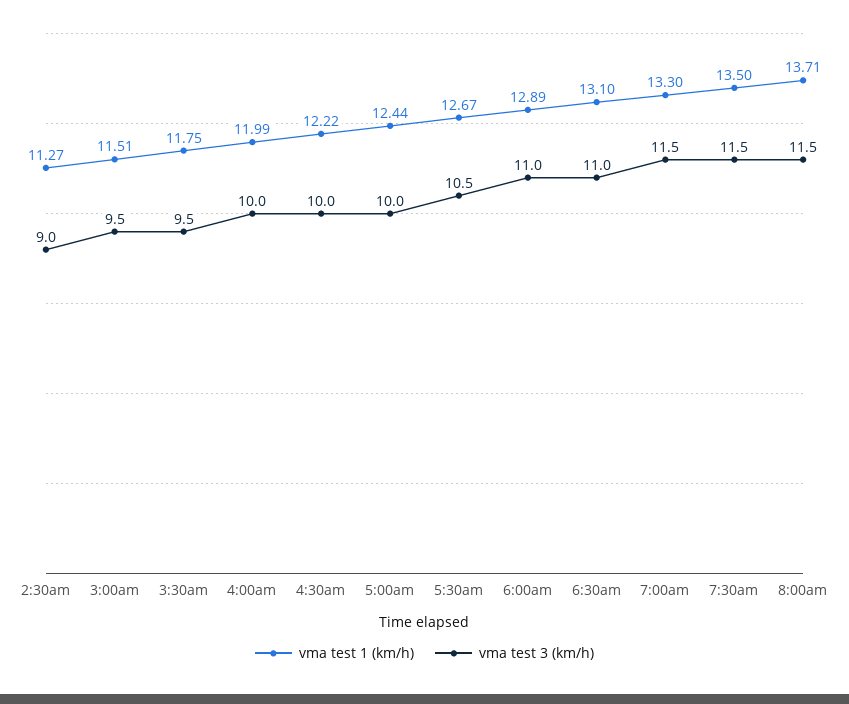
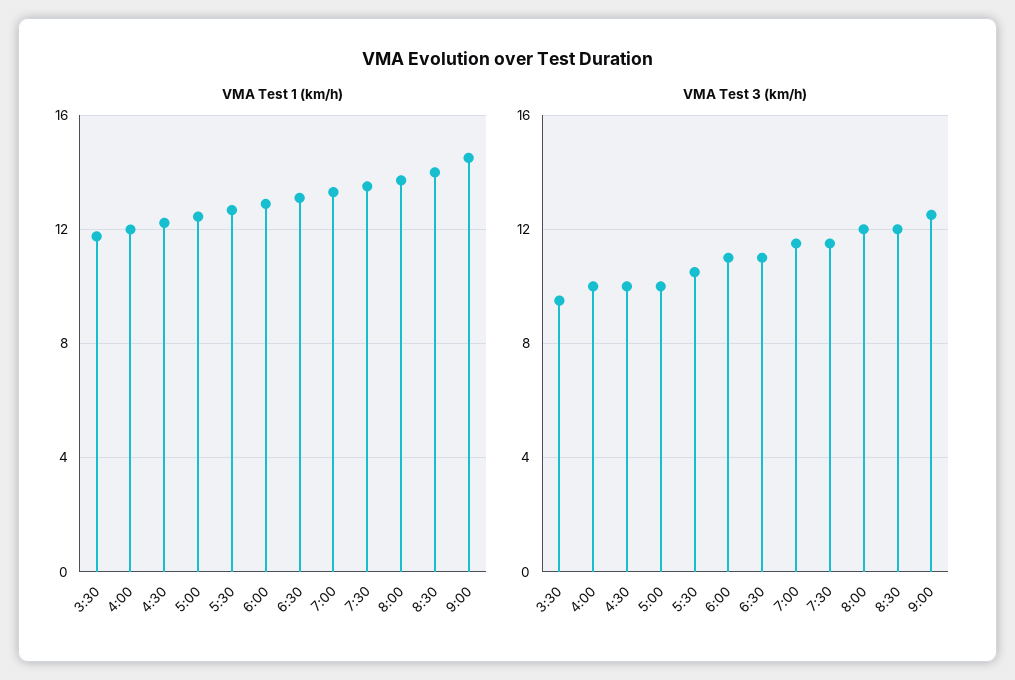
vma test 1 (km/h), 2:30am: 11.27 -> none
vma test 3 (km/h), 2:30am: 9 -> none
vma test 1 (km/h), 3:00am: 11.51 -> none
vma test 3 (km/h), 3:00am: 9.5 -> none
vma test 3 (km/h), 8:00am: 11.5 -> 12
vma test 1 (km/h), 8:30: none -> 14
vma test 1 (km/h), 9:00: none -> 14.5
vma test 3 (km/h), 8:30: none -> 12
vma test 3 (km/h), 9:00: none -> 12.5

